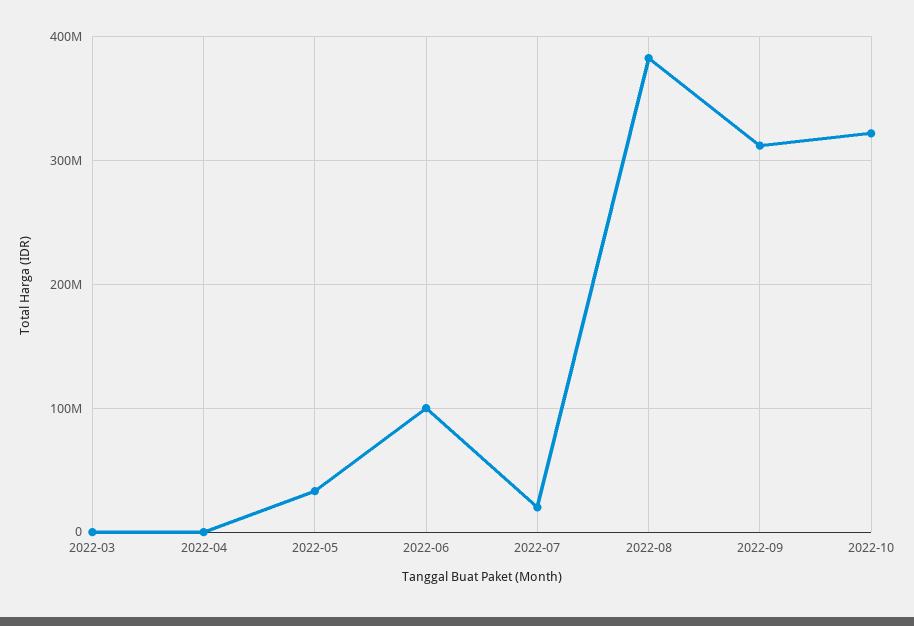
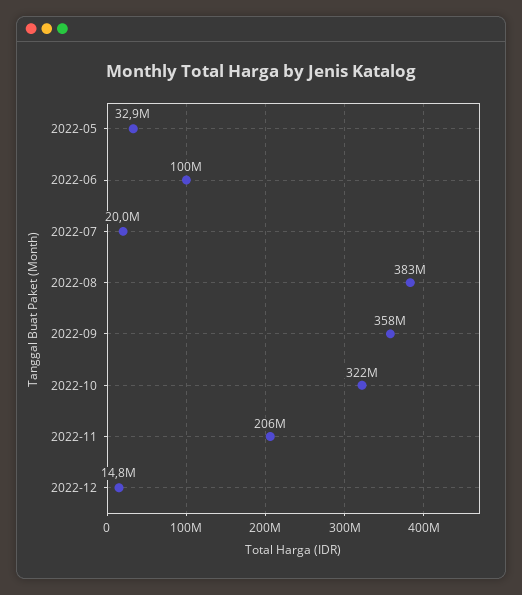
2022-03: 0 -> none
2022-04: 0 -> none
2022-09: 310000000 -> 358000000
2022-11: none -> 206000000
2022-12: none -> 14800000

